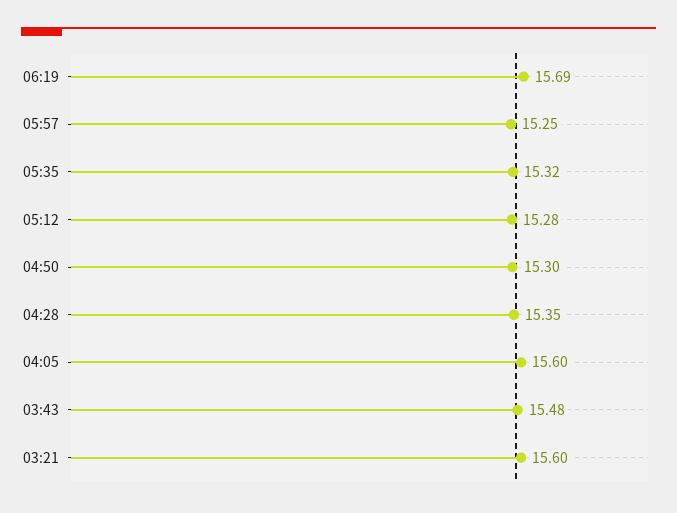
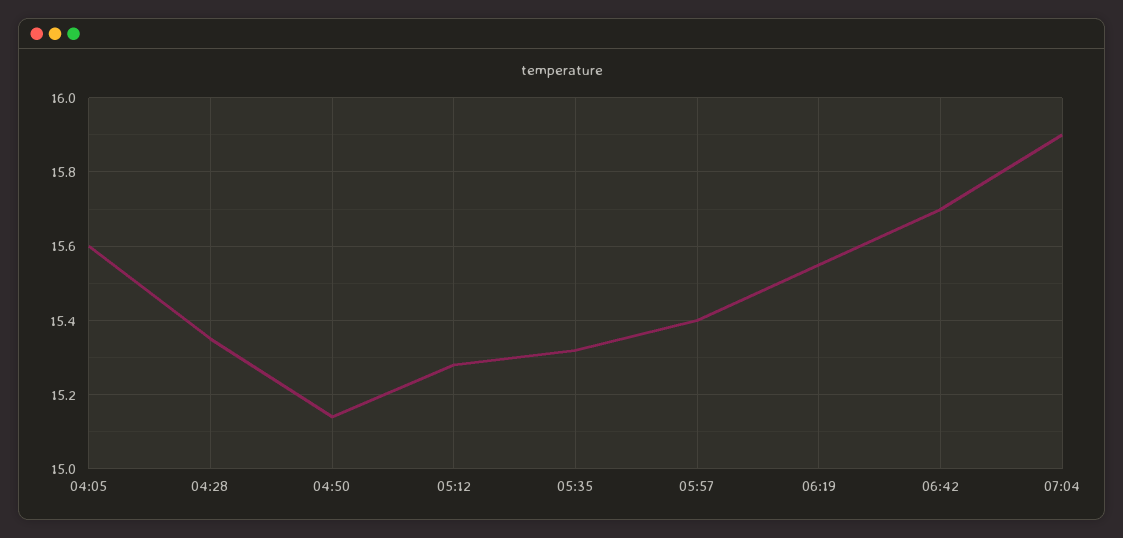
06:19: 15.69 -> 15.55
05:57: 15.25 -> 15.4
04:50: 15.3 -> 15.15
03:43: 15.48 -> none
03:21: 15.6 -> none
06:42: none -> 15.7
07:04: none -> 15.9

